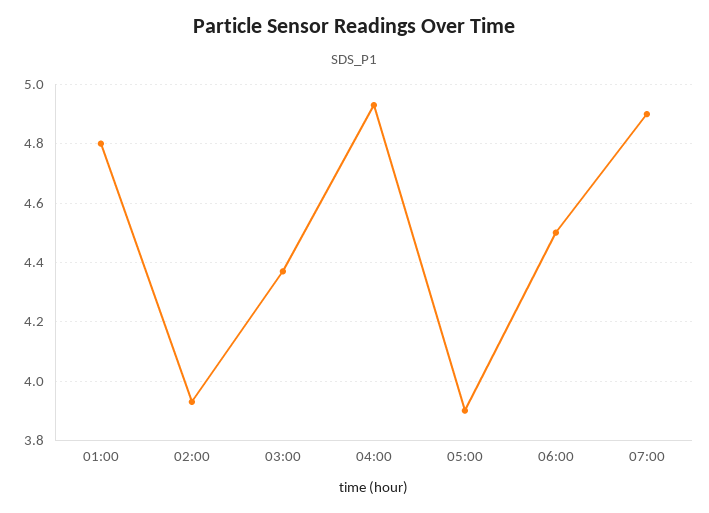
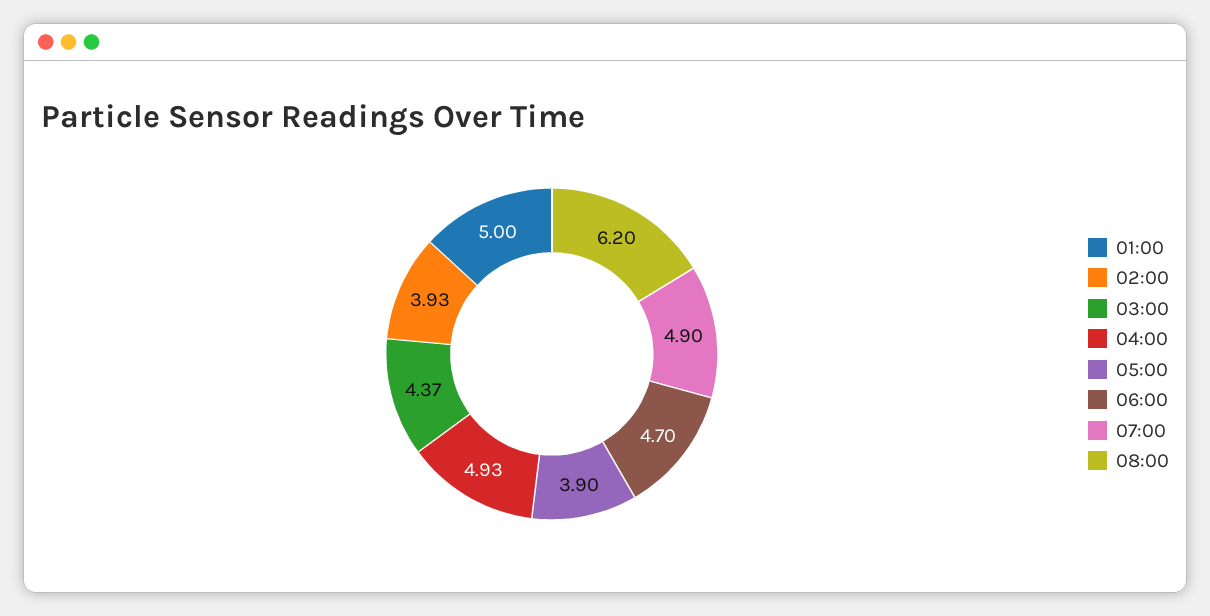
01:00: 4.8 -> 5
06:00: 4.5 -> 4.7
08:00: none -> 6.2

